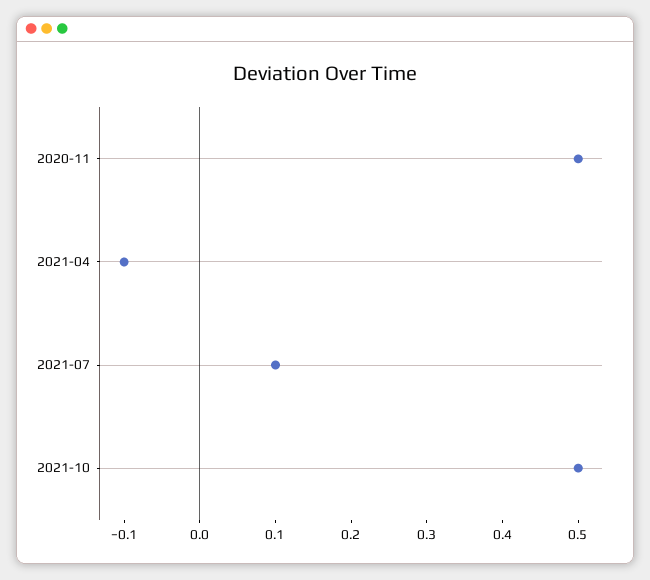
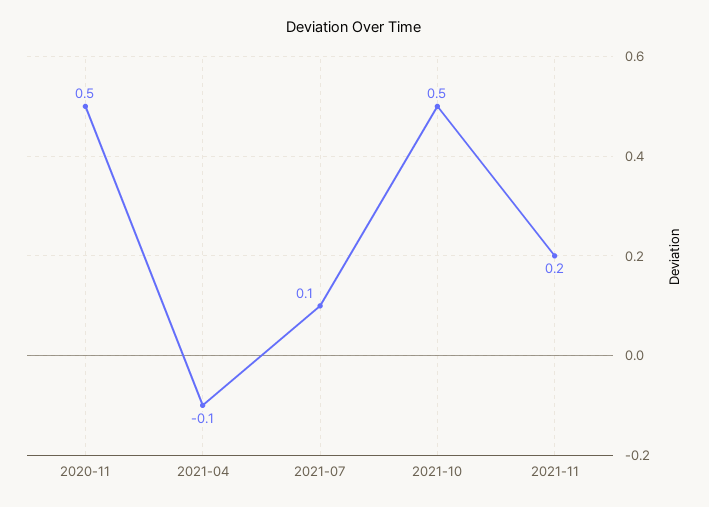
2021-11: none -> 0.2

